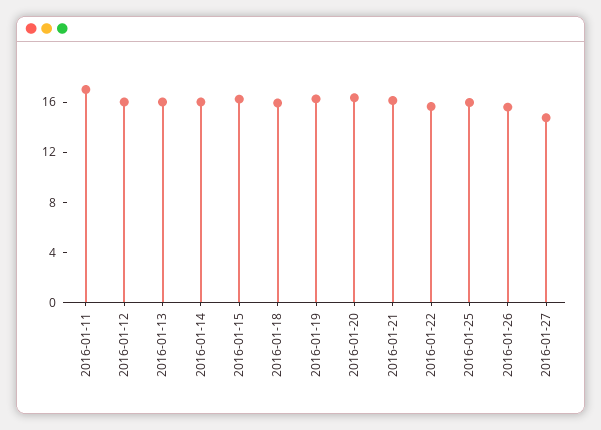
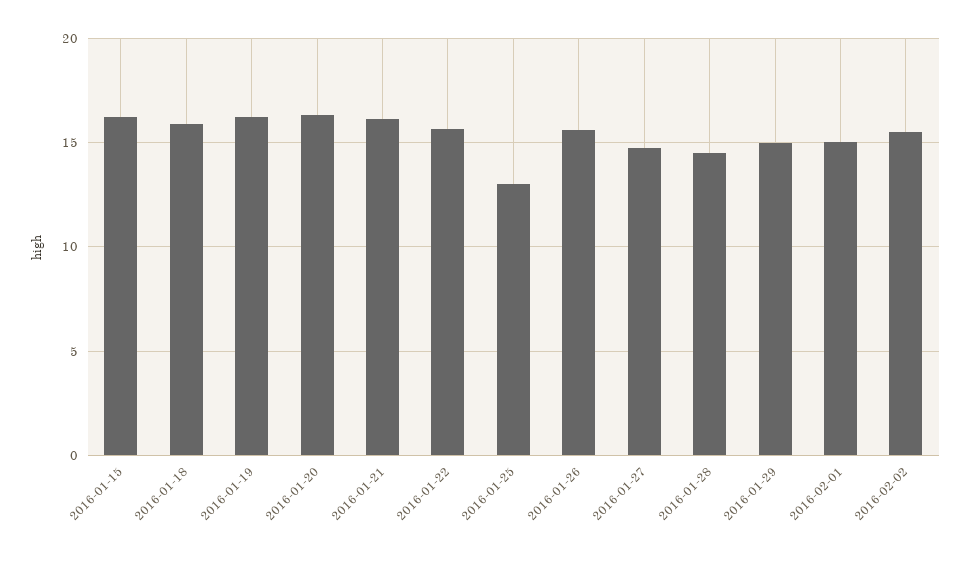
2016-01-11: 17 -> none
2016-01-12: 16 -> none
2016-01-13: 16 -> none
2016-01-14: 16 -> none
2016-01-25: 16 -> 13
2016-01-28: none -> 14.5
2016-01-29: none -> 15
2016-02-01: none -> 15
2016-02-02: none -> 15.5

